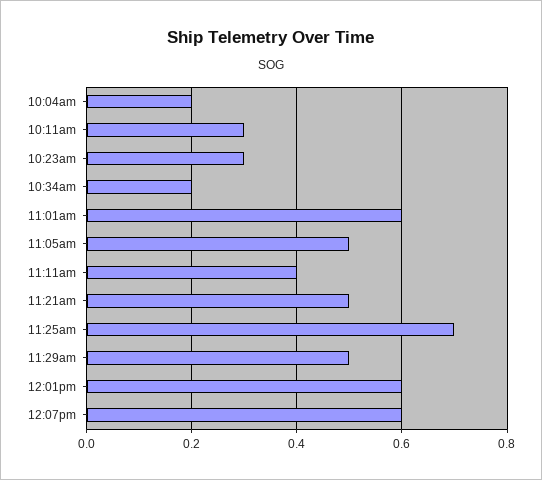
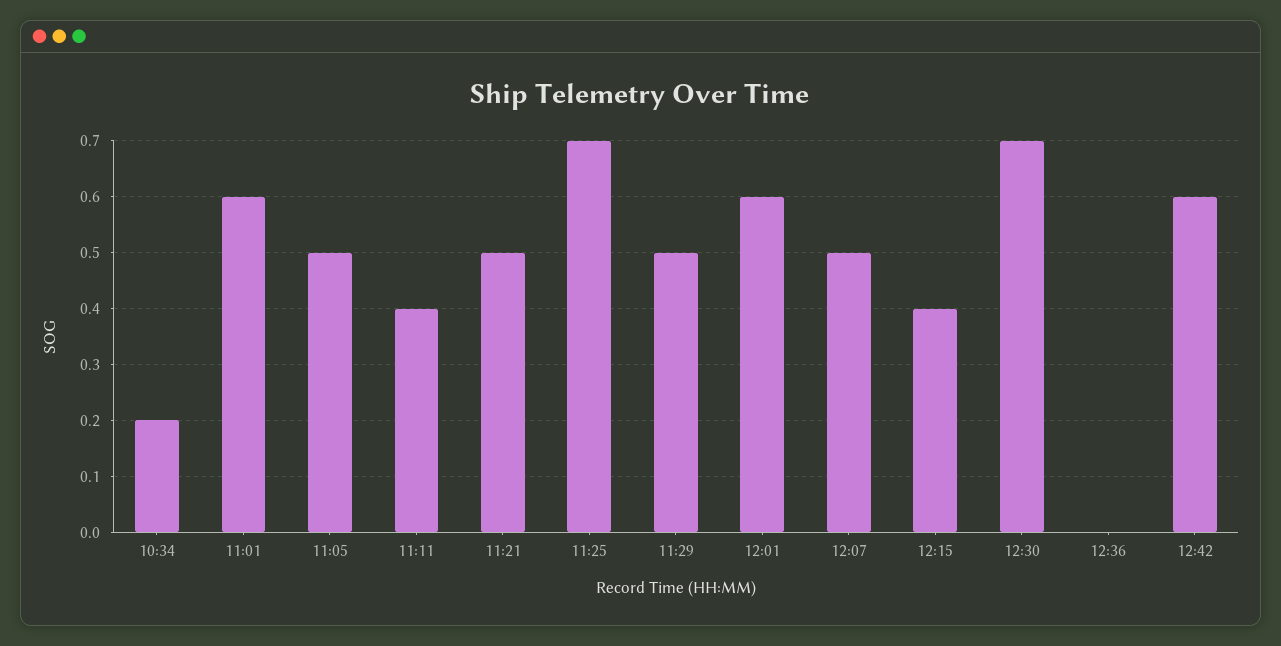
10:04am: 0.2 -> none
10:11am: 0.3 -> none
10:23am: 0.3 -> none
12:07pm: 0.6 -> 0.5
12:15: none -> 0.4
12:30: none -> 0.7
12:36: none -> 0
12:42: none -> 0.6

